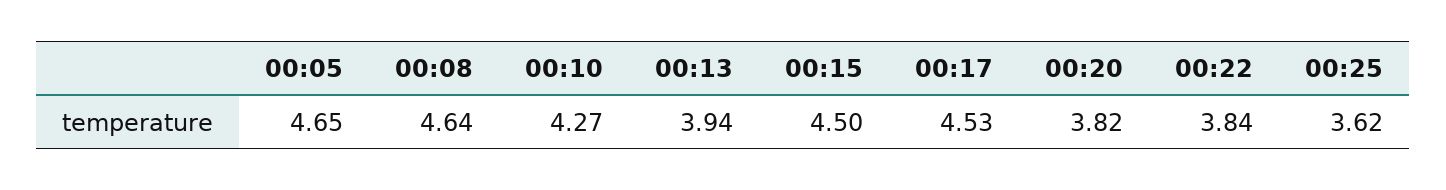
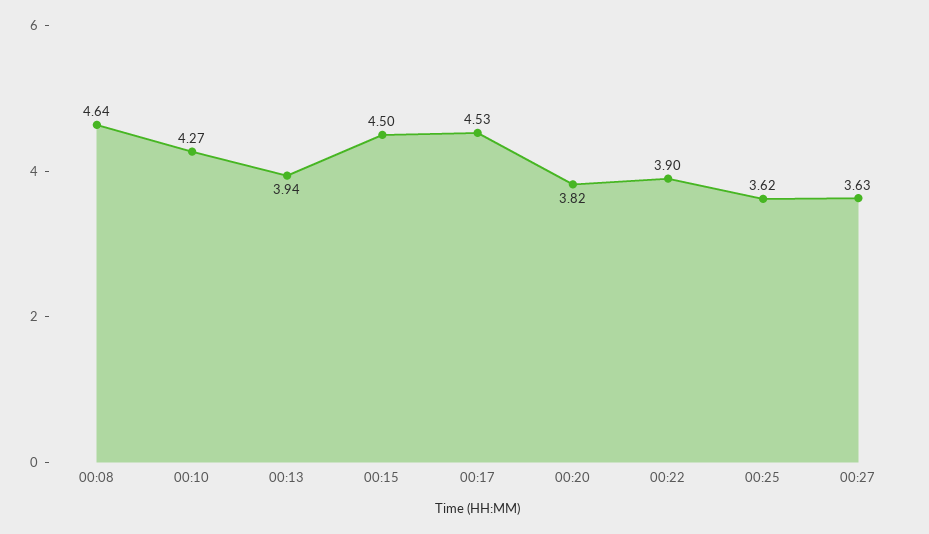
00:05: 4.65 -> none
00:22: 3.84 -> 3.9
00:27: none -> 3.63

